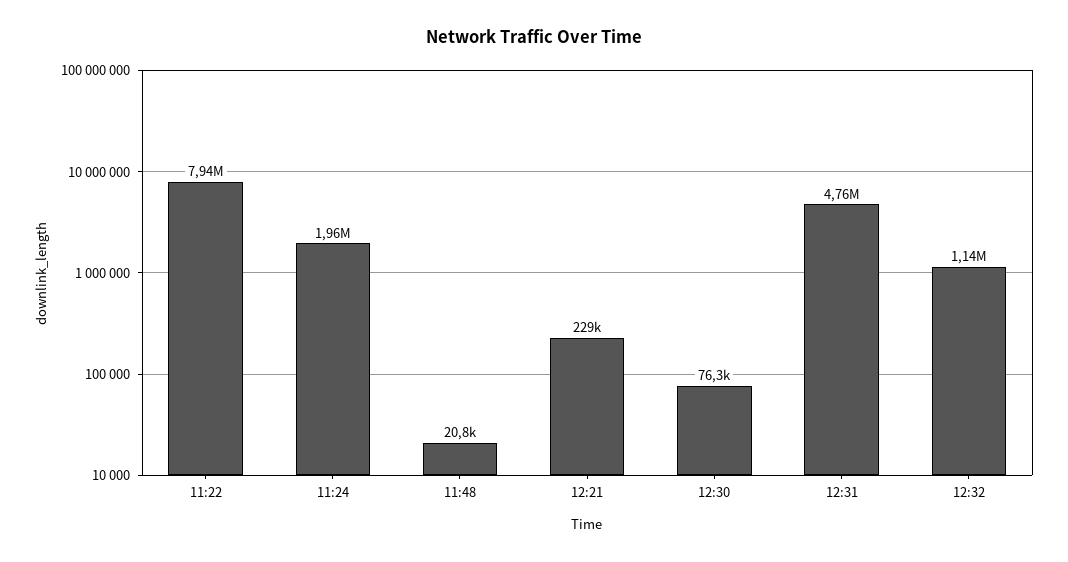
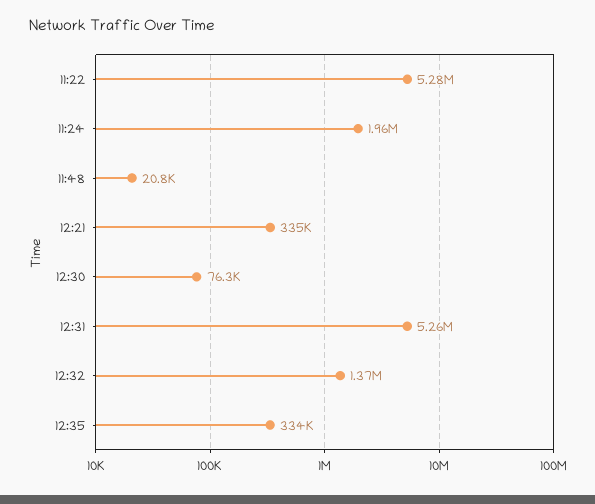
11:22: 7940000 -> 5280000
12:21: 229000 -> 335000
12:31: 4760000 -> 5260000
12:32: 1140000 -> 1370000
12:35: none -> 334000

